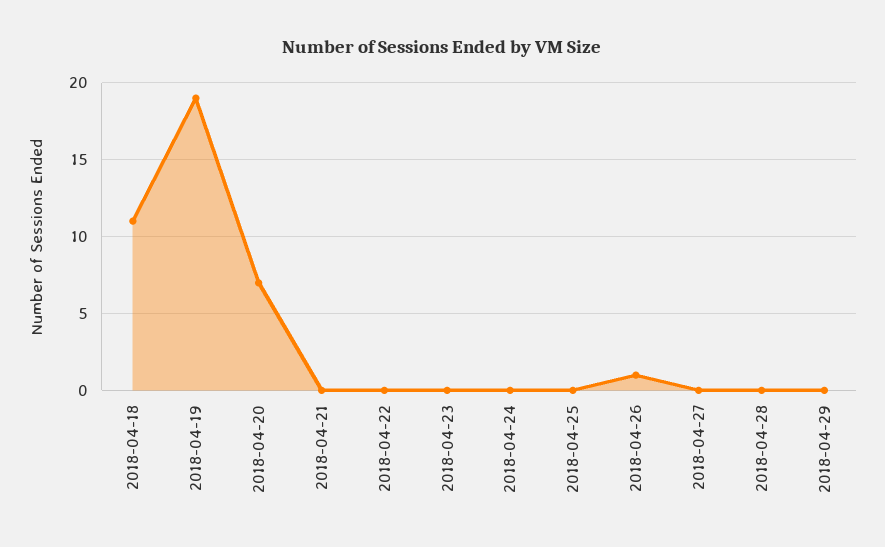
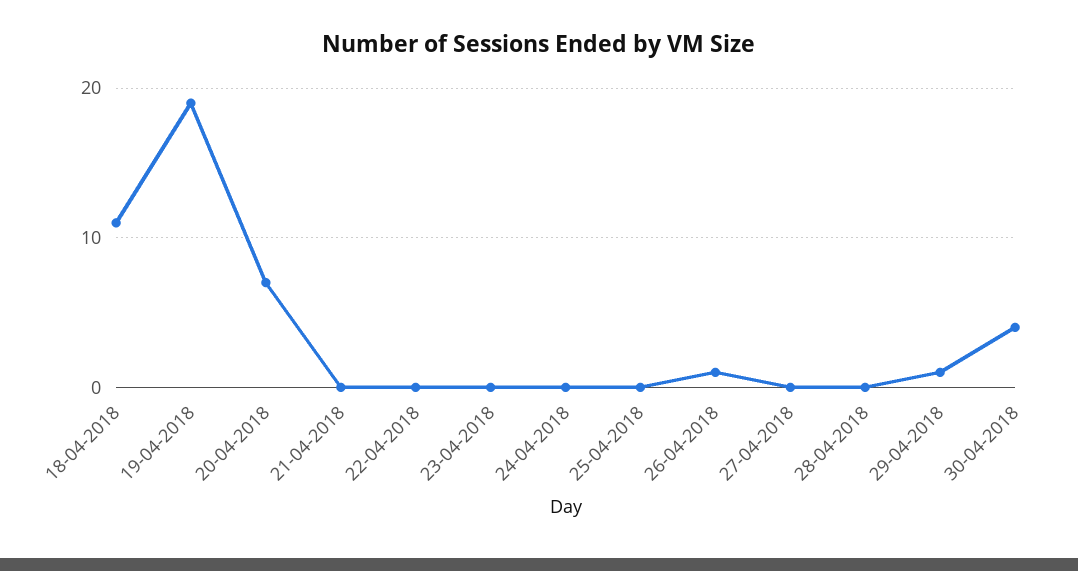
2018-04-29: 0 -> 1
30-04-2018: none -> 4

